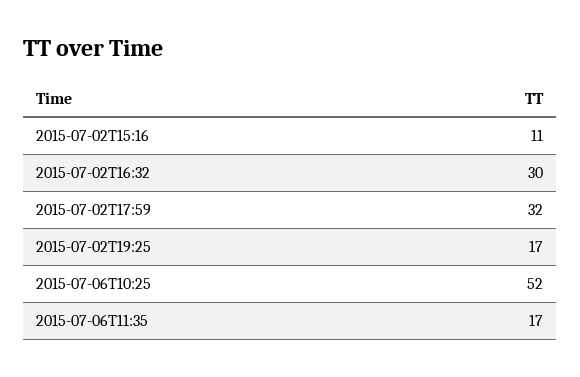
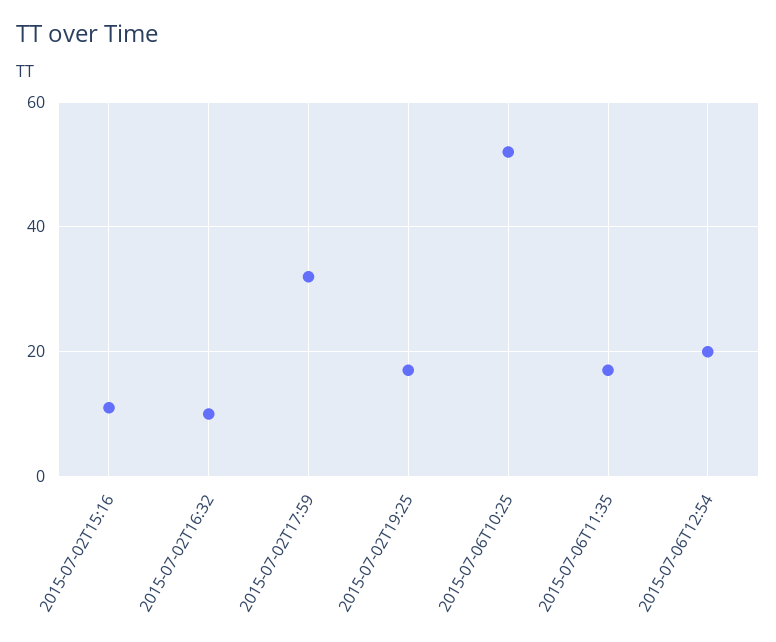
2015-07-02T16:32: 30 -> 10
2015-07-06T12:54: none -> 20

